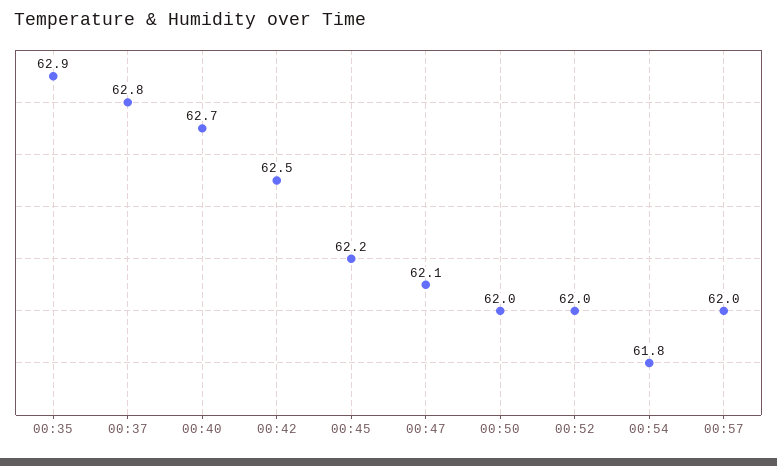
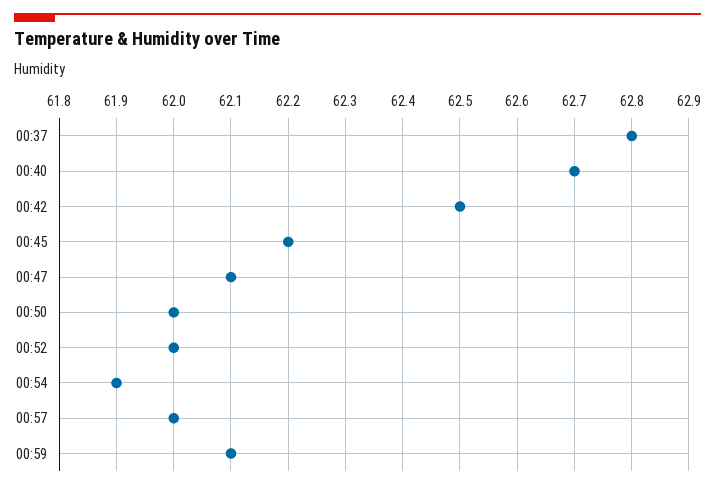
00:35: 62.9 -> none
00:54: 61.8 -> 61.9
00:59: none -> 62.1

